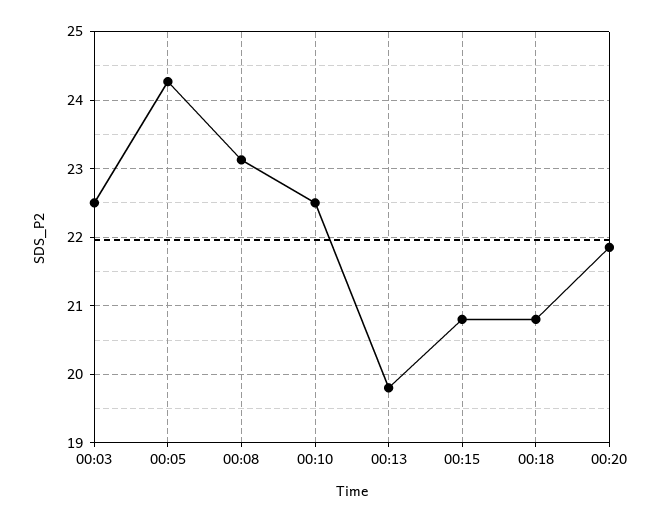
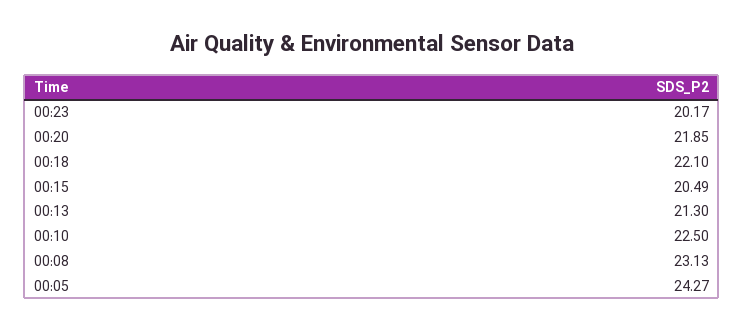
00:03: 22.5 -> none
00:13: 19.8 -> 21.3
00:15: 20.8 -> 20.49
00:18: 20.8 -> 22.1
00:23: none -> 20.17

